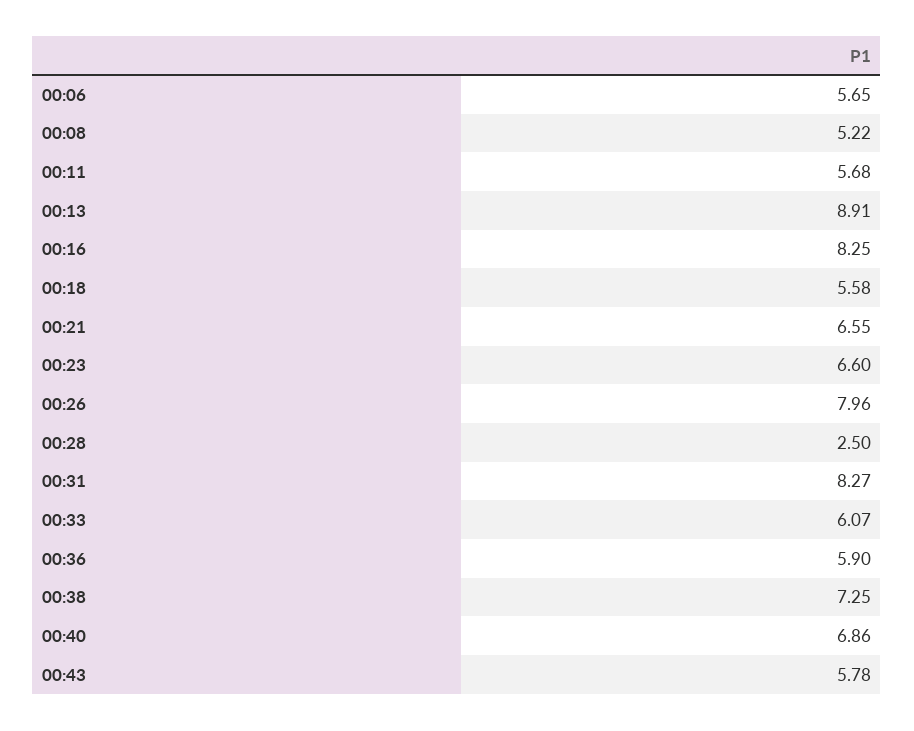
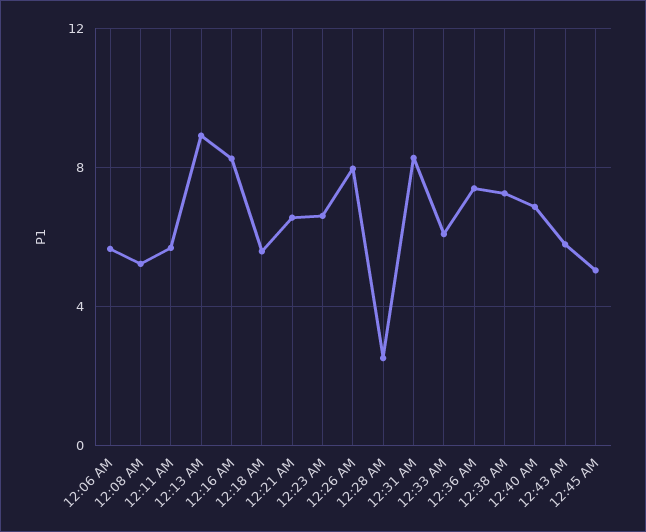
00:36: 5.9 -> 7.5
12:45 AM: none -> 5

